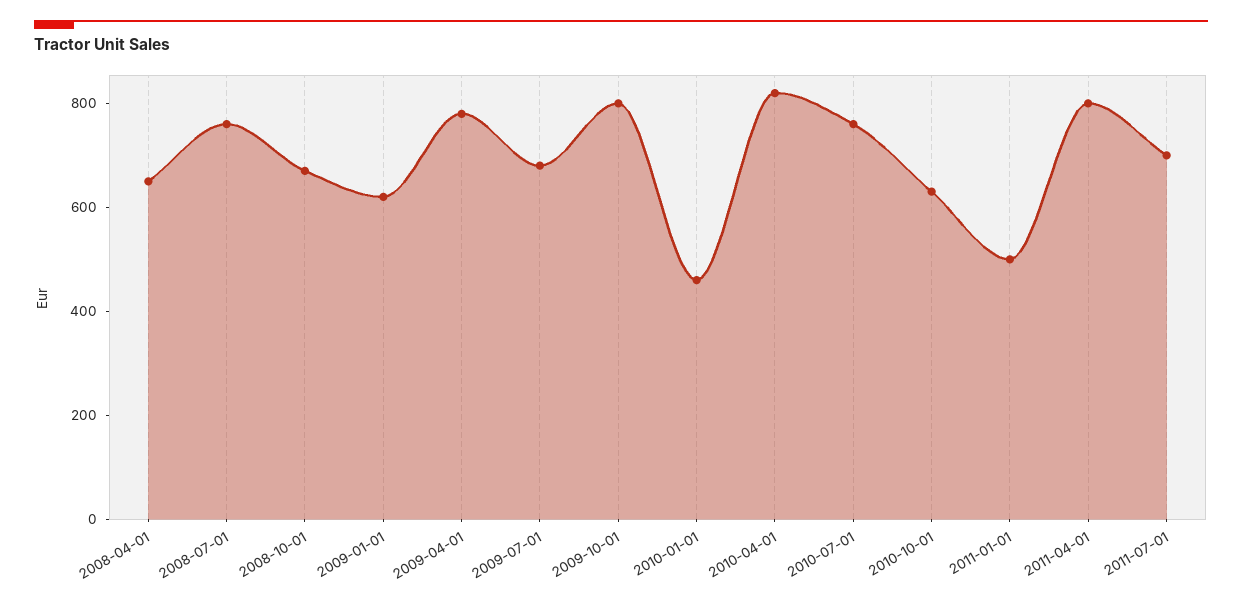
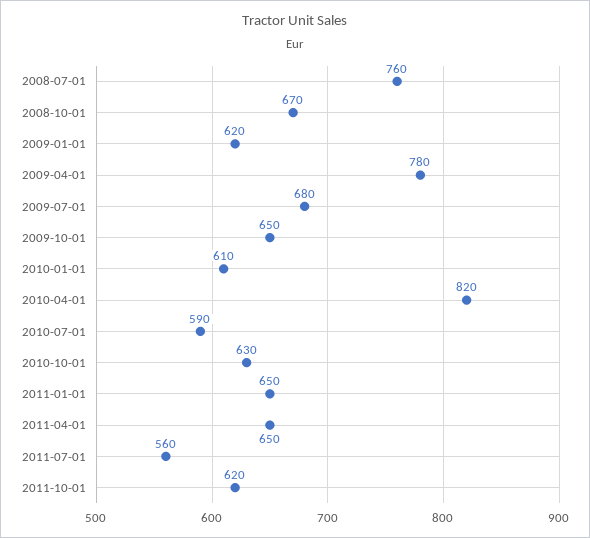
2008-04-01: 650 -> none
2009-10-01: 800 -> 650
2010-01-01: 450 -> 610
2010-07-01: 750 -> 590
2011-01-01: 500 -> 650
2011-04-01: 800 -> 650
2011-07-01: 700 -> 560
2011-10-01: none -> 620

